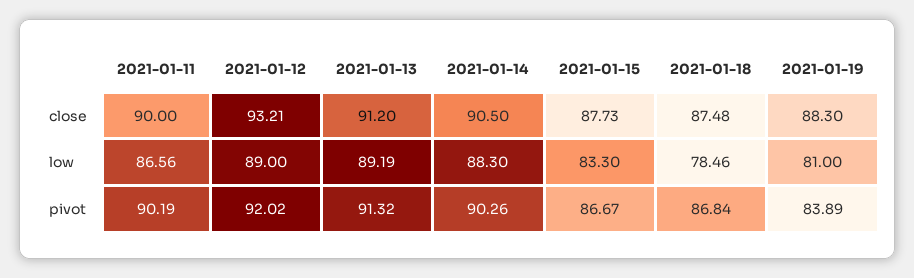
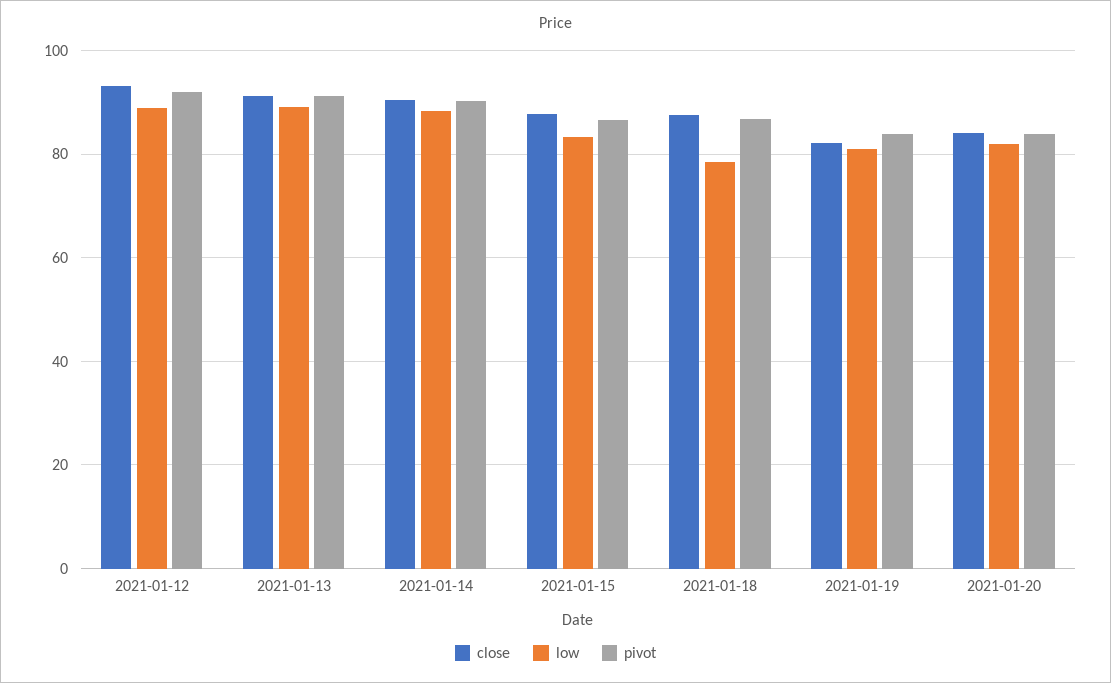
close, 2021-01-11: 90 -> none
close, 2021-01-19: 88.3 -> 82
low, 2021-01-11: 86.56 -> none
pivot, 2021-01-11: 90.19 -> none
close, 2021-01-20: none -> 84
low, 2021-01-20: none -> 82
pivot, 2021-01-20: none -> 84

